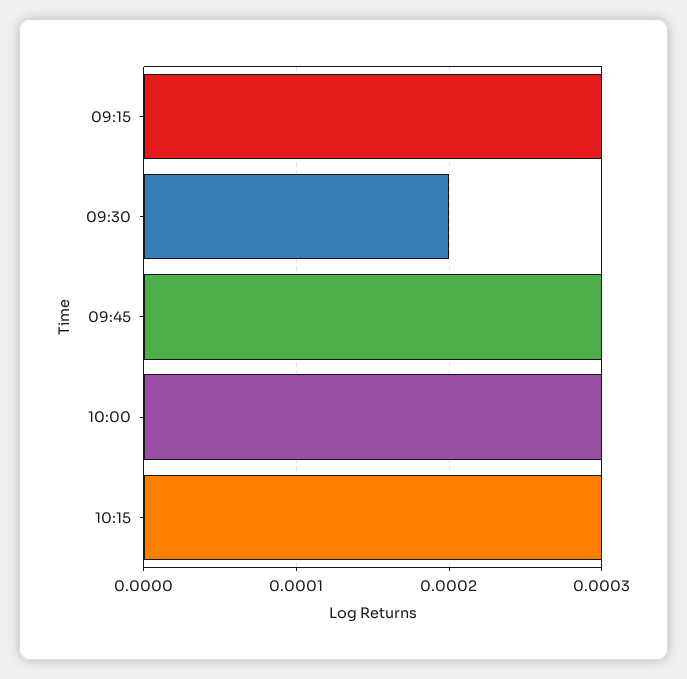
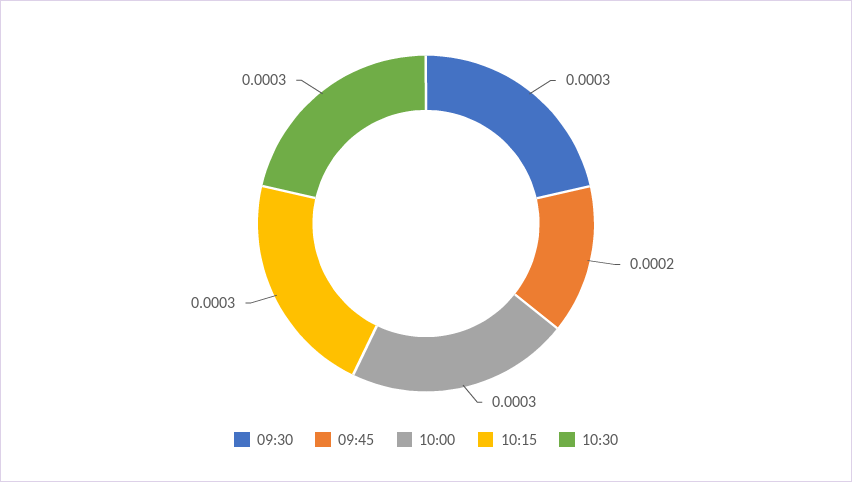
09:15: 0.0003 -> none
09:30: 0.0002 -> 0.0003
09:45: 0.0003 -> 0.0002
10:30: none -> 0.0003

